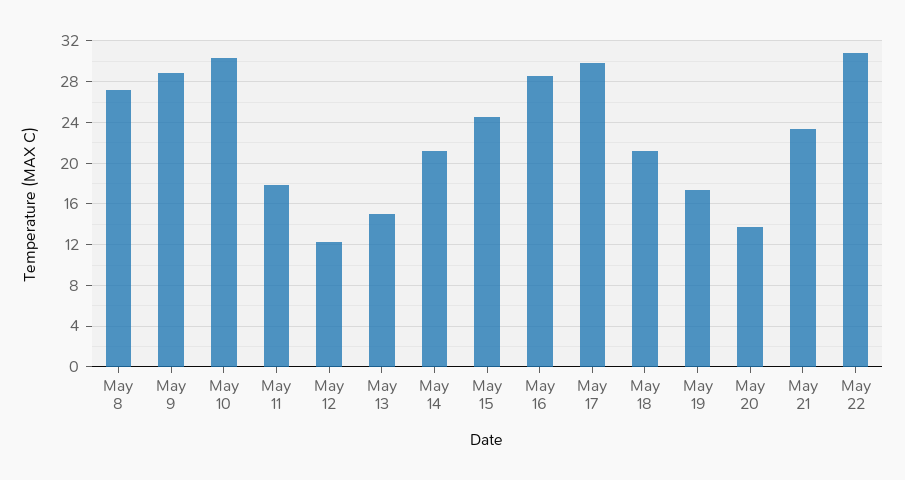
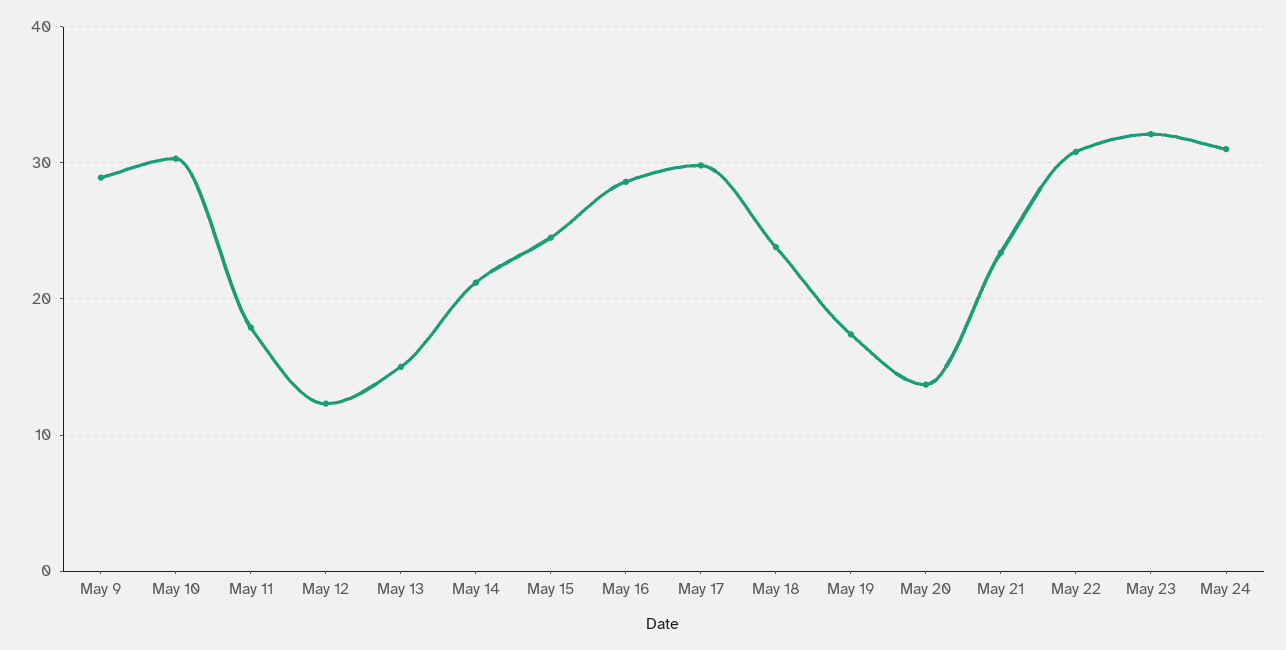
May 8: 27 -> none
May 18: 21 -> 24
May 23: none -> 32
May 24: none -> 31

